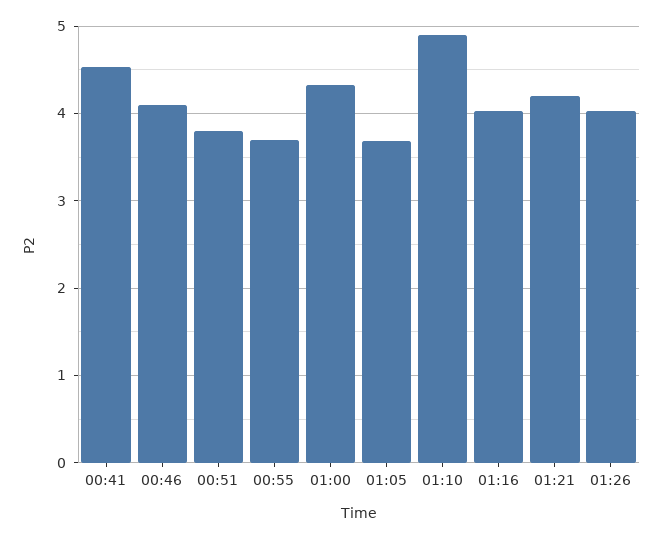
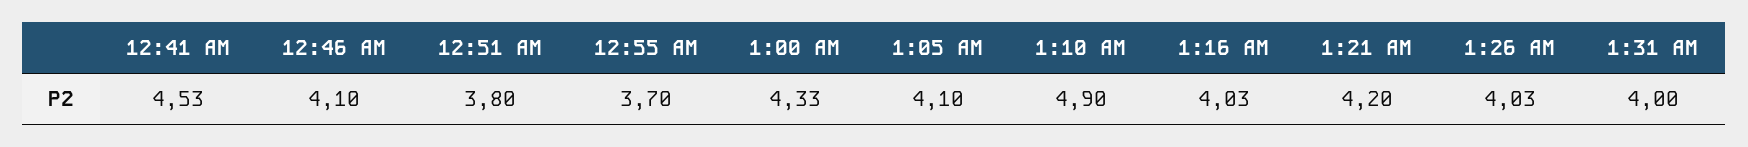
01:05: 3.7 -> 4.1
1:31 AM: none -> 4

